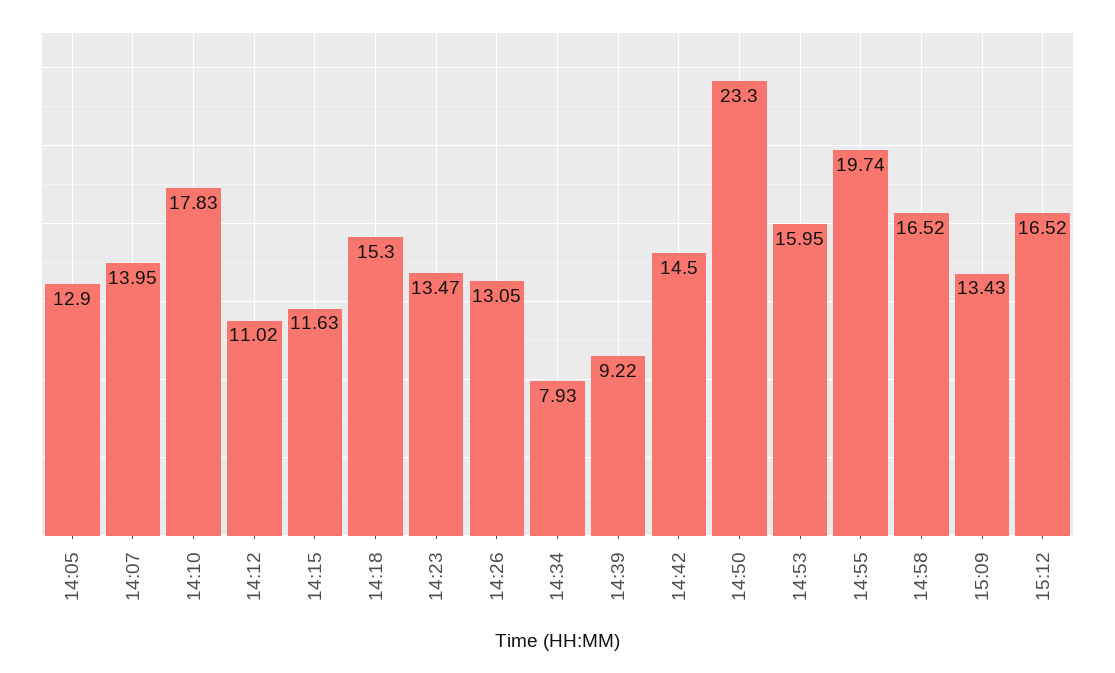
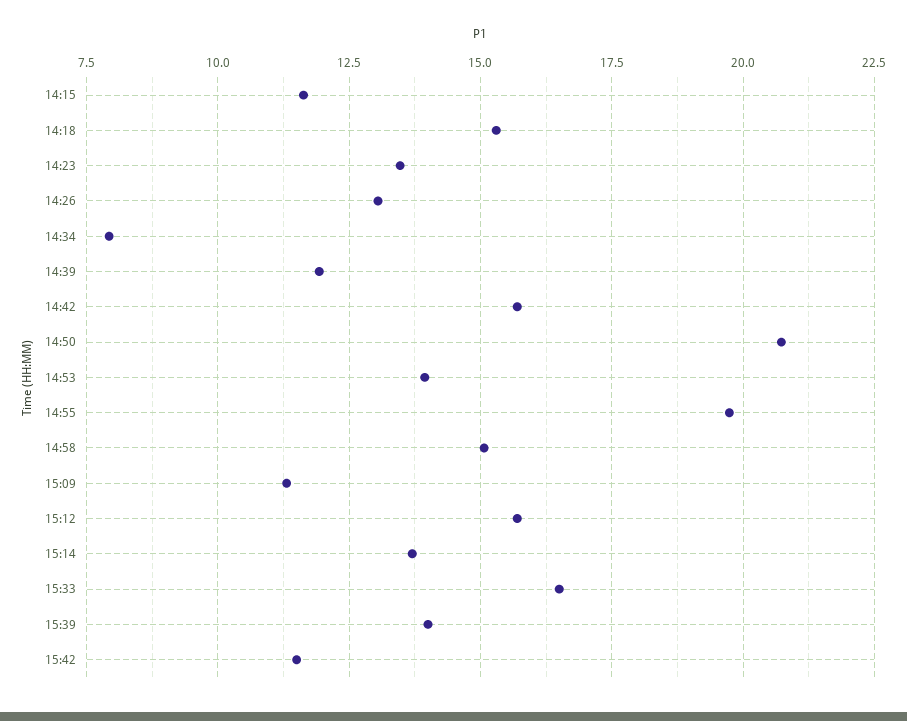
14:05: 12.9 -> none
14:07: 13.95 -> none
14:10: 17.83 -> none
14:12: 11.02 -> none
14:39: 9.22 -> 12
14:42: 14.5 -> 15.75
14:50: 23.3 -> 20.75
14:53: 15.95 -> 14
14:58: 16.52 -> 15
15:09: 13.43 -> 11.25
15:12: 16.52 -> 15.75
15:14: none -> 13.75
15:33: none -> 16.5
15:39: none -> 14
15:42: none -> 11.5

